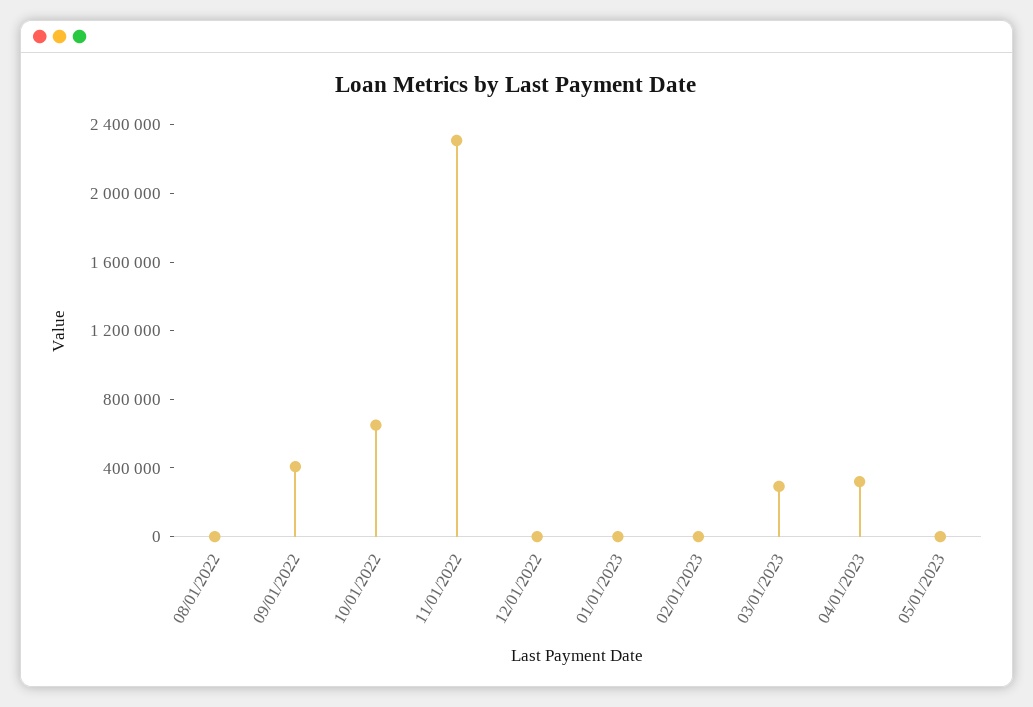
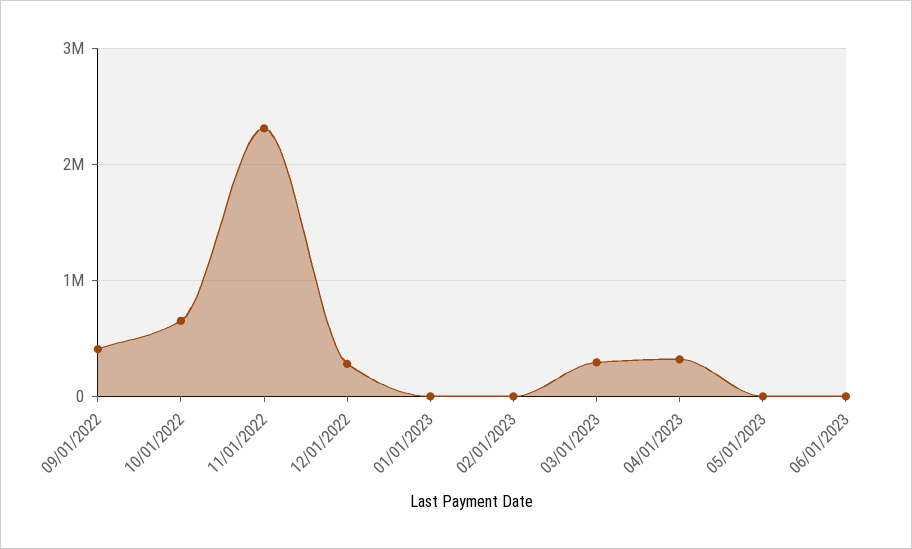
08/01/2022: 0 -> none
12/01/2022: 0 -> 300000
06/01/2023: none -> 0

